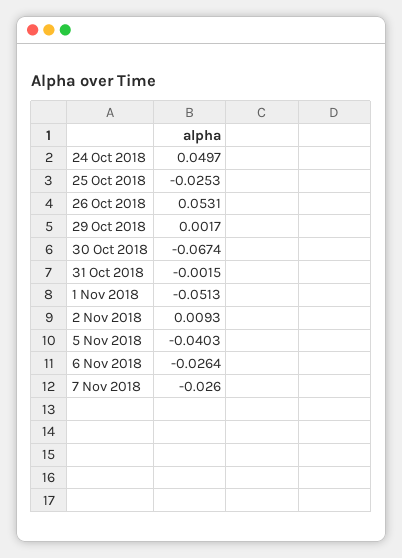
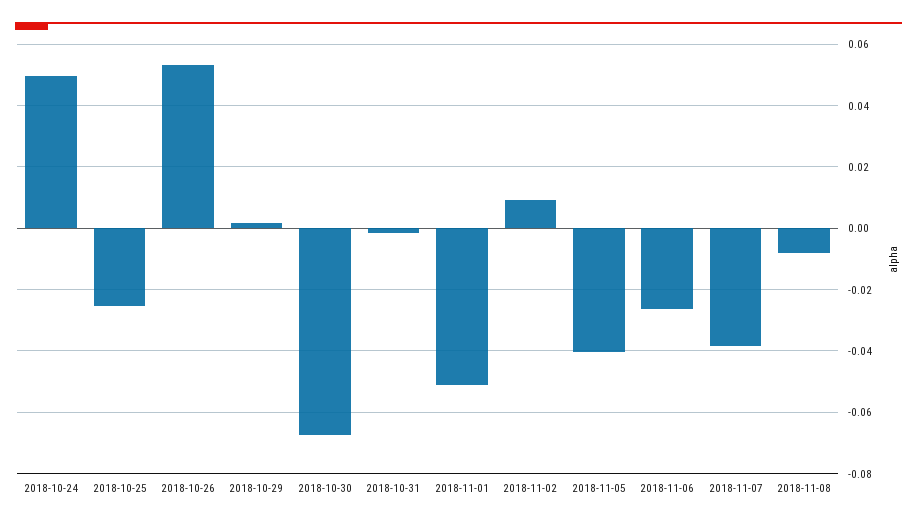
7 Nov 2018: -0.026 -> -0.038
2018-11-08: none -> -0.008

